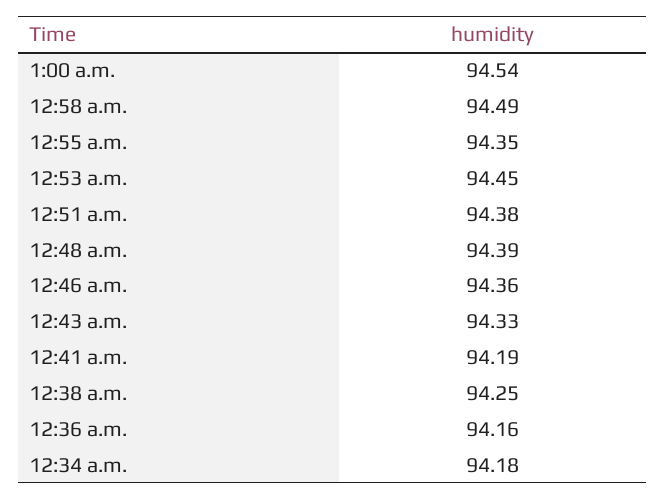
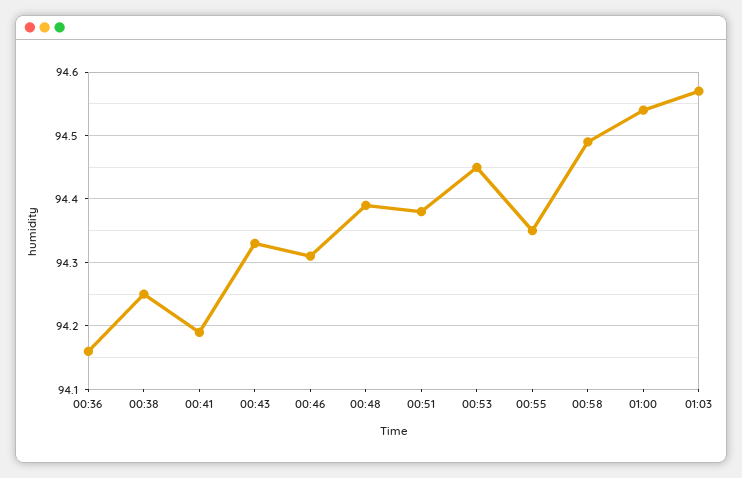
12:46 a.m.: 94.36 -> 94.31
12:34 a.m.: 94.18 -> none
01:03: none -> 94.57

